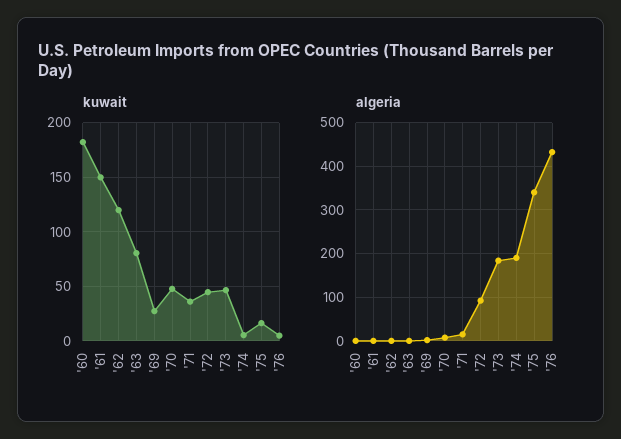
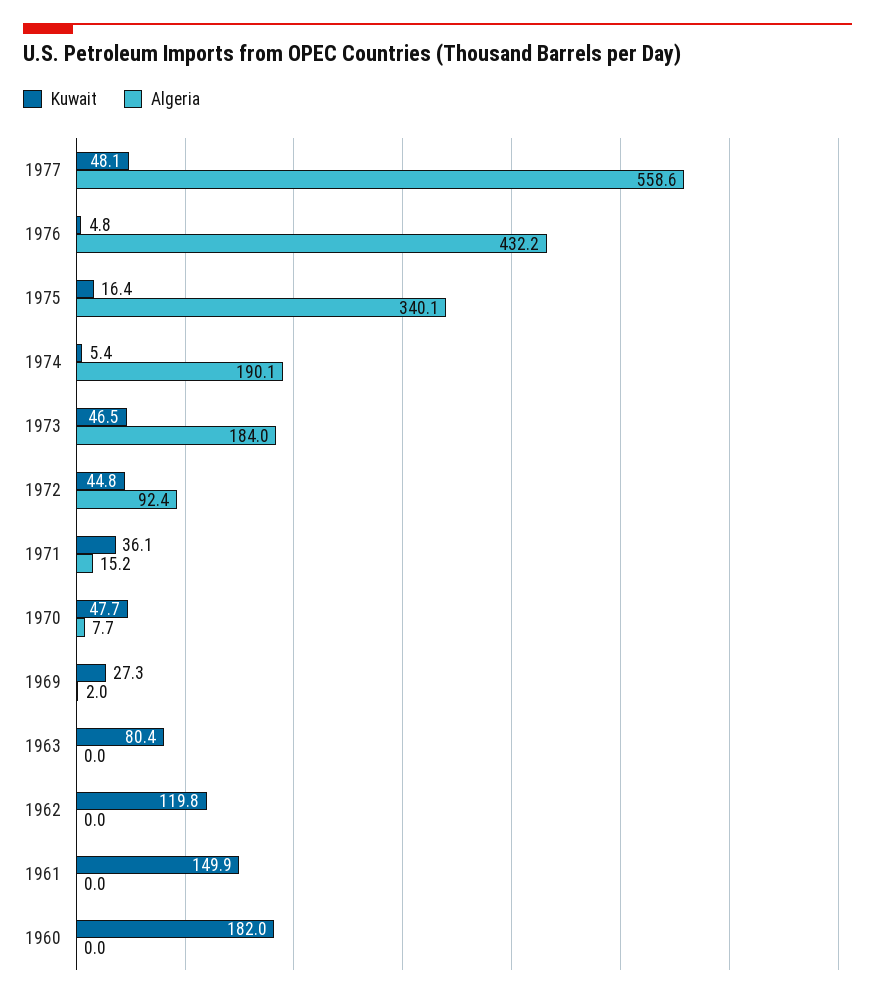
kuwait, 1977: none -> 48.1
algeria, 1977: none -> 558.6

